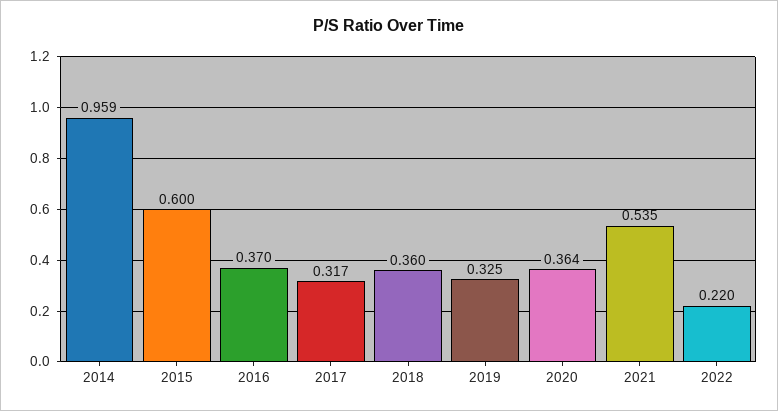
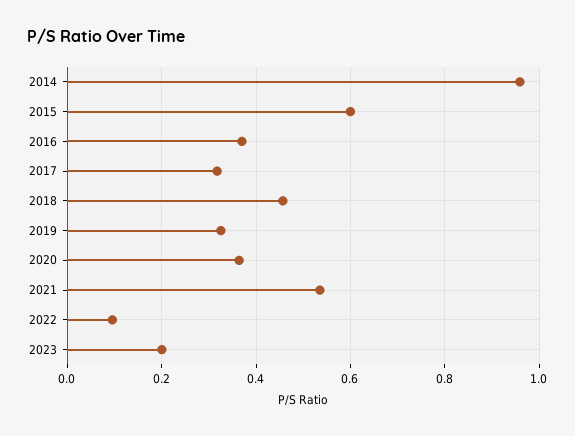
2018: 0.36 -> 0.46
2022: 0.22 -> 0.1
2023: none -> 0.2

